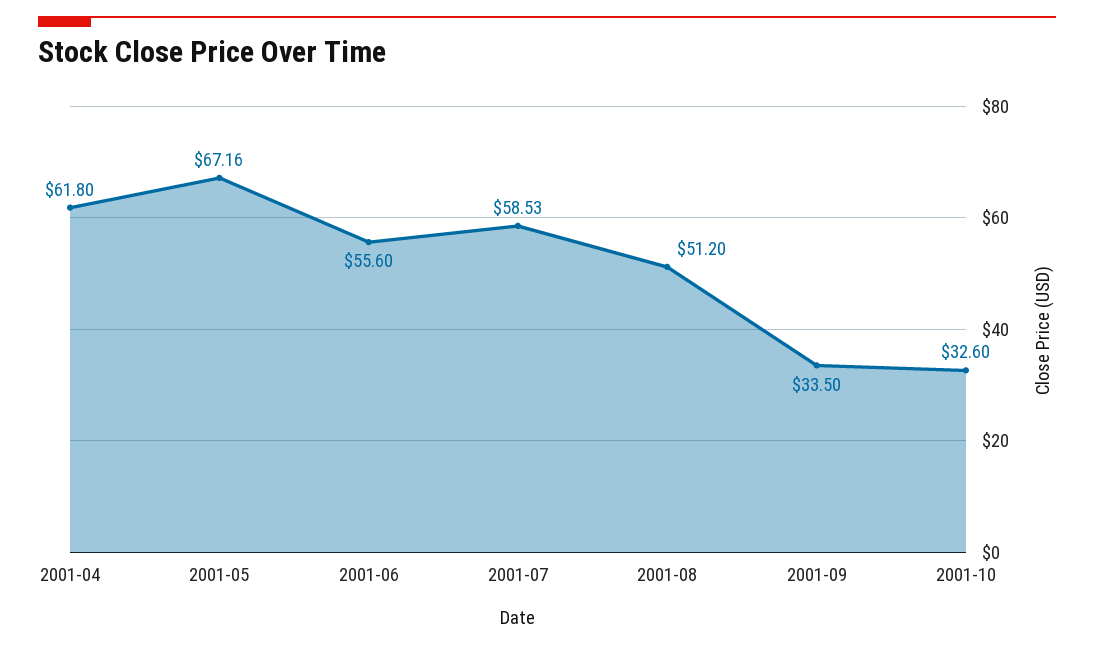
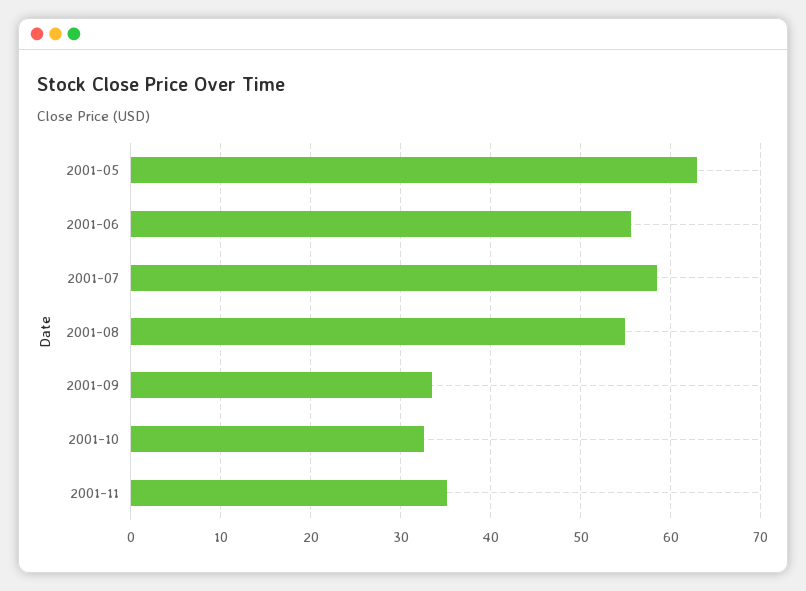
2001-04: 61.8 -> none
2001-05: 67.16 -> 63
2001-08: 51.2 -> 55
2001-11: none -> 35

